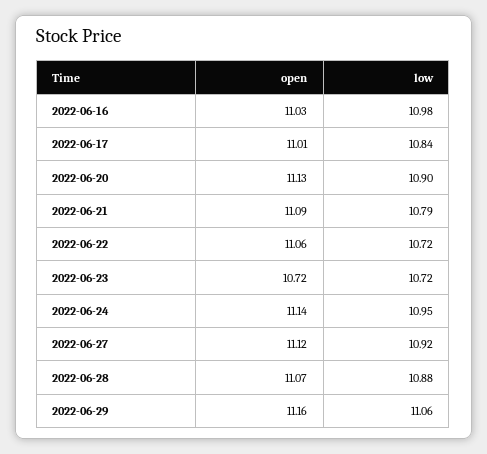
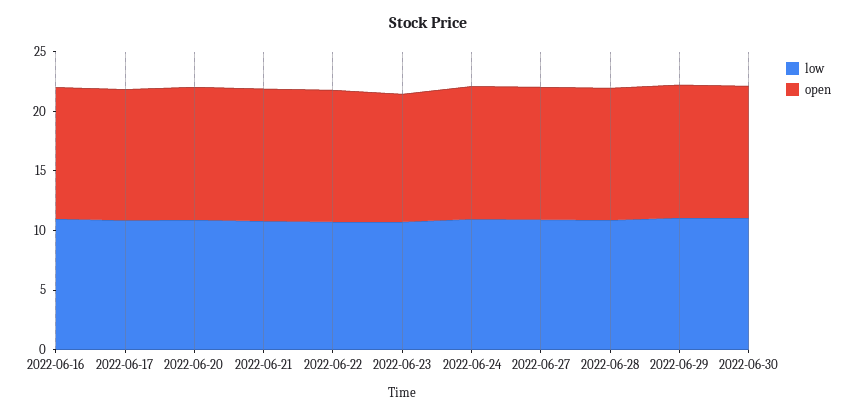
low, 2022-06-30: none -> 11
open, 2022-06-30: none -> 11

